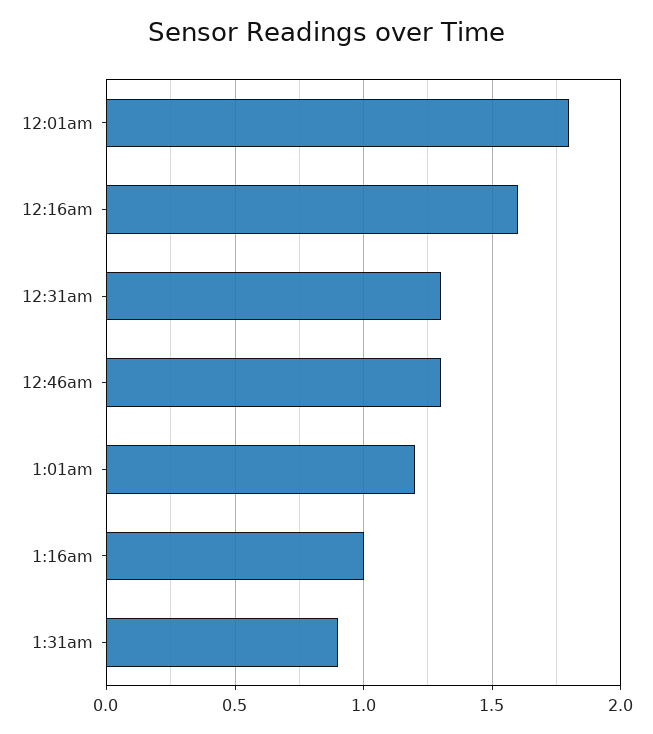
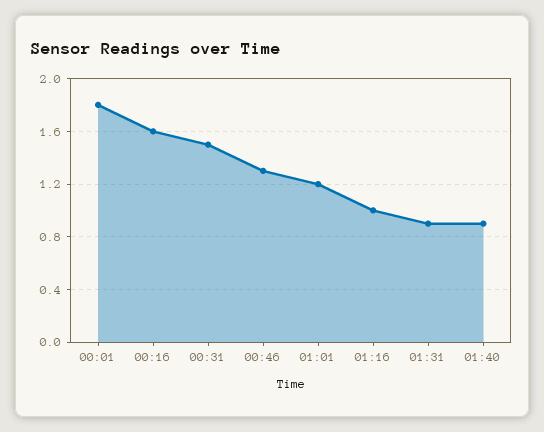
12:31am: 1.3 -> 1.5
01:40: none -> 0.9

